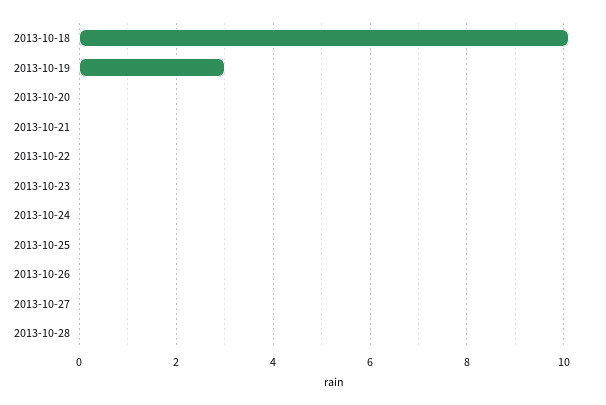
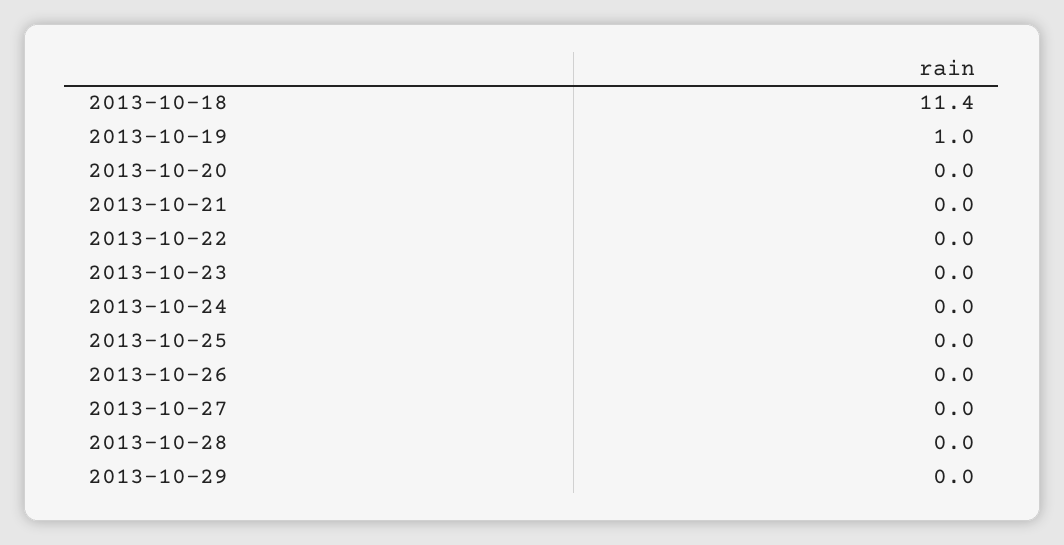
2013-10-18: 10 -> 11.4
2013-10-19: 3 -> 1
2013-10-29: none -> 0

